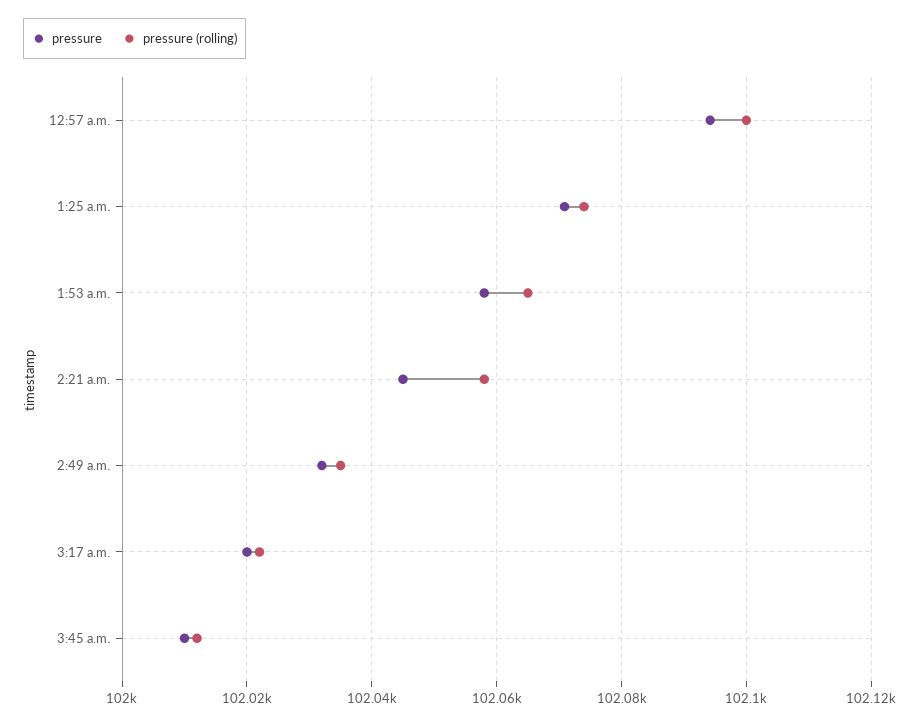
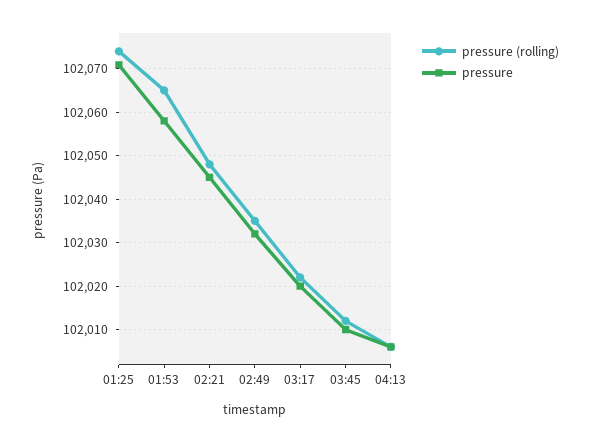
pressure, 12:57 a.m.: 102094 -> none
pressure (rolling), 12:57 a.m.: 102100 -> none
pressure (rolling), 2:21 a.m.: 102058 -> 102048
pressure (rolling), 04:13: none -> 102006
pressure, 04:13: none -> 102006

